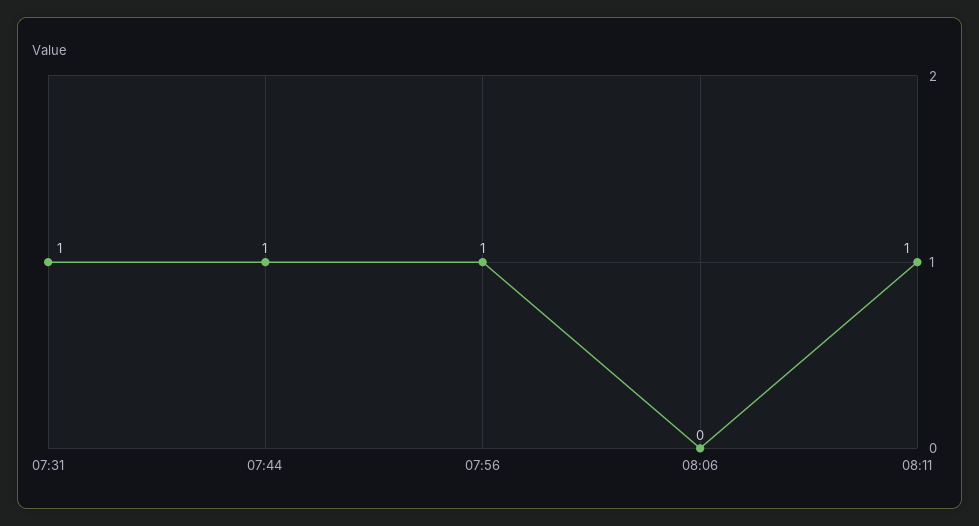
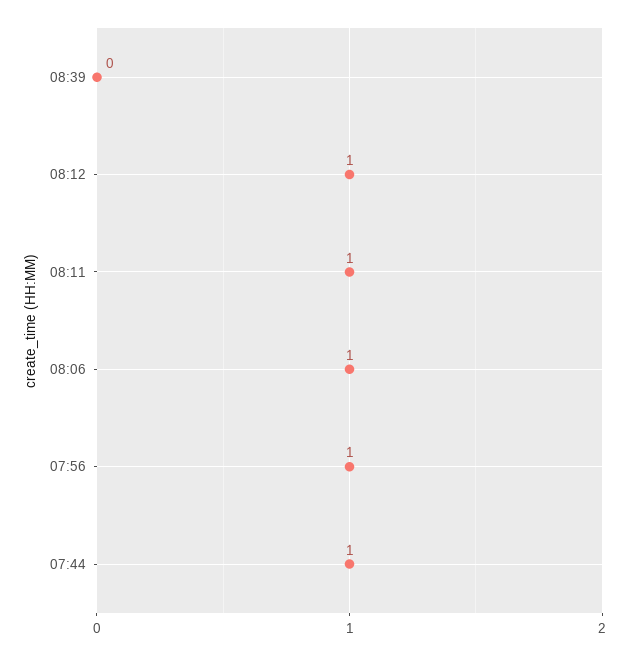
07:31: 1 -> none
08:06: 0 -> 1
08:39: none -> 0
08:12: none -> 1

